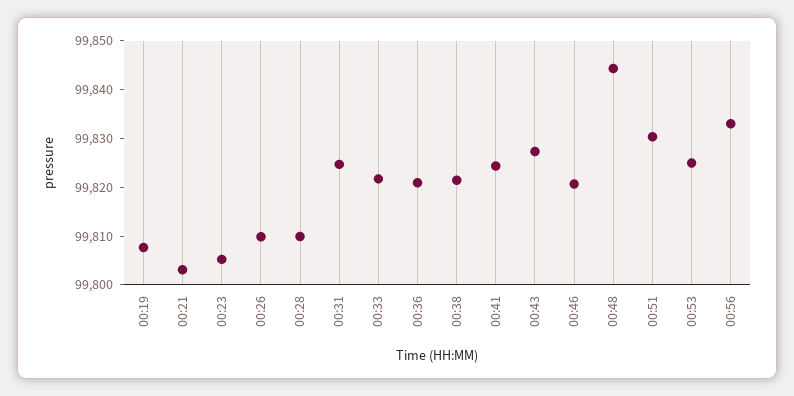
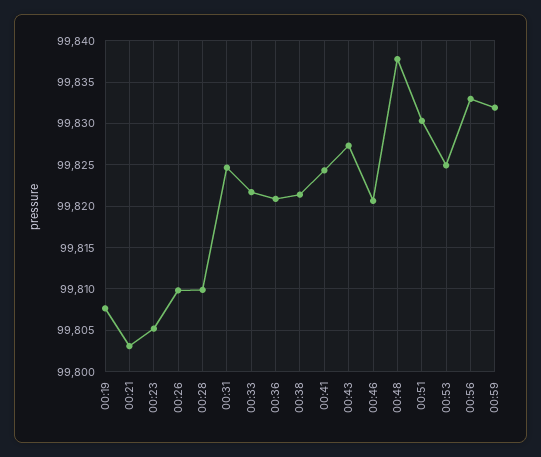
00:48: 99844 -> 99838
00:59: none -> 99832

